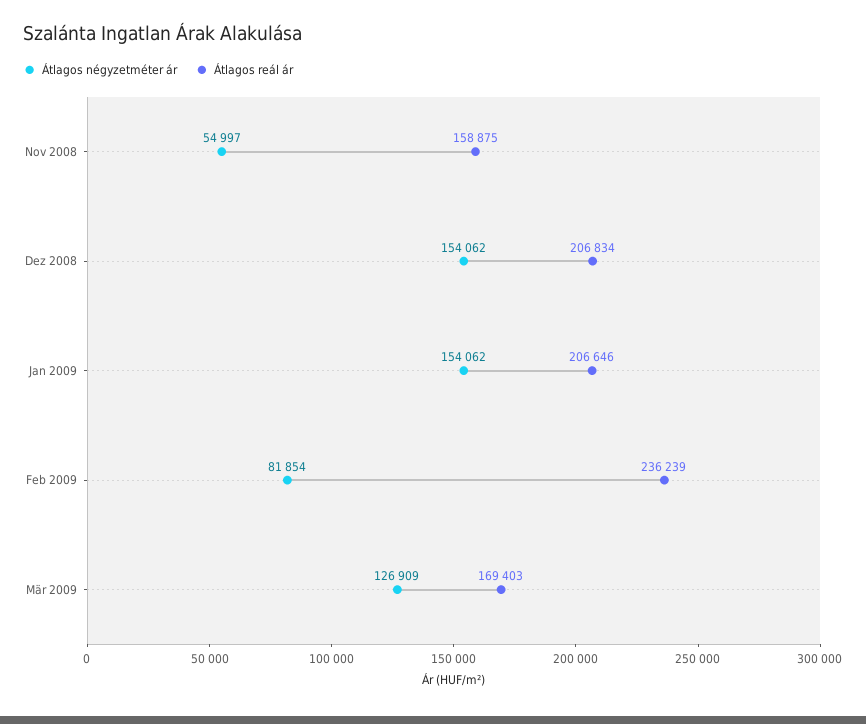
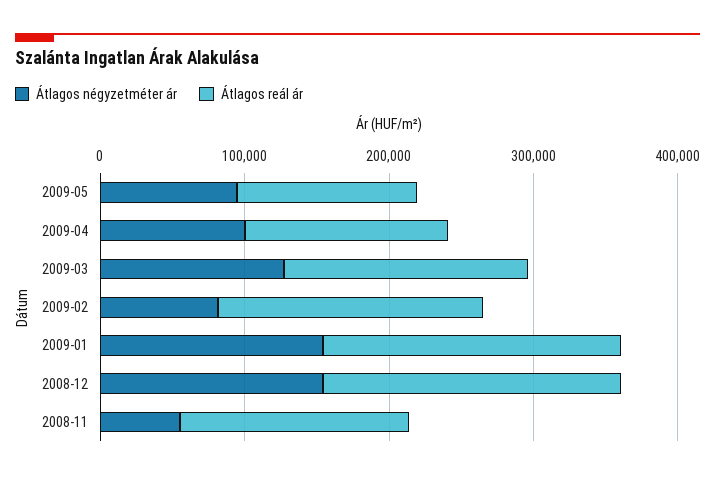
Átlagos reál ár, Feb 2009: 236239 -> 180000
Átlagos négyzetméter ár, 2009-05: none -> 100000
Átlagos reál ár, 2009-05: none -> 120000
Átlagos négyzetméter ár, 2009-04: none -> 100000
Átlagos reál ár, 2009-04: none -> 140000

